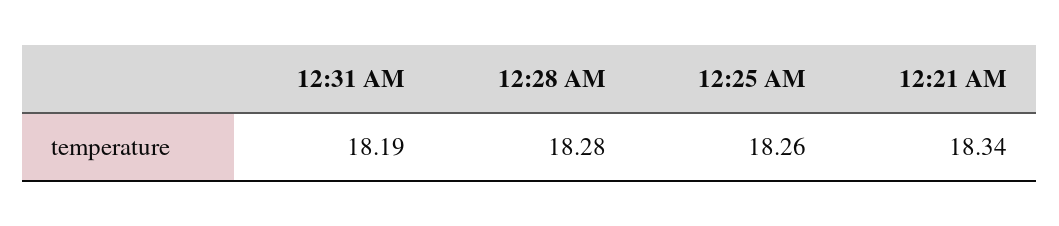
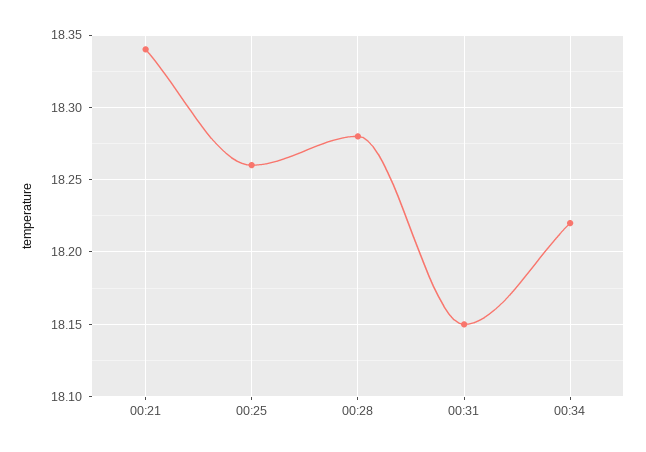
12:31 AM: 18.19 -> 18.15
00:34: none -> 18.22

